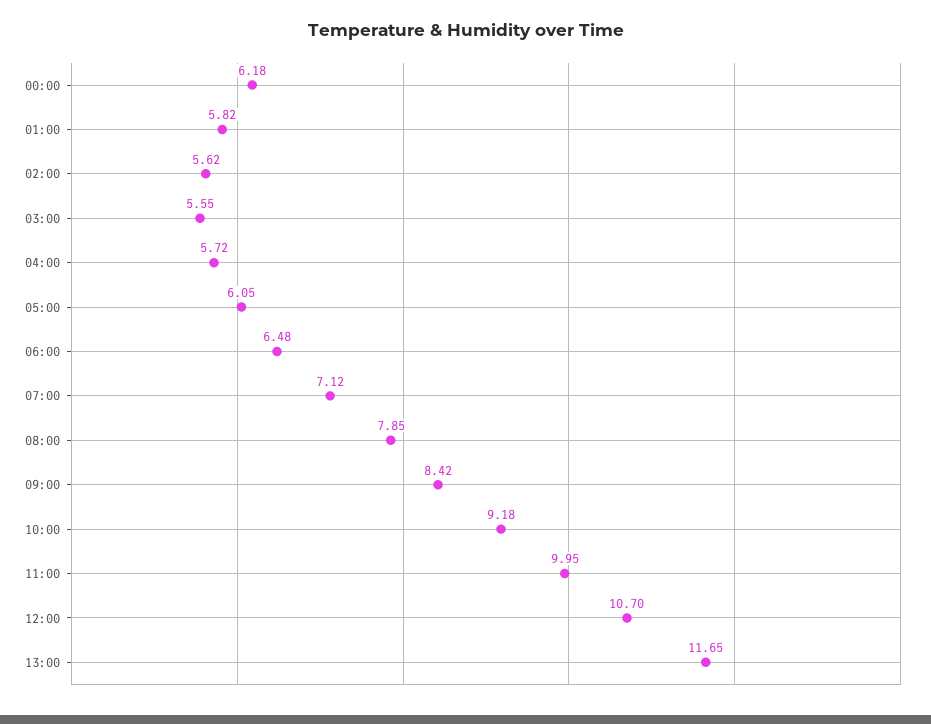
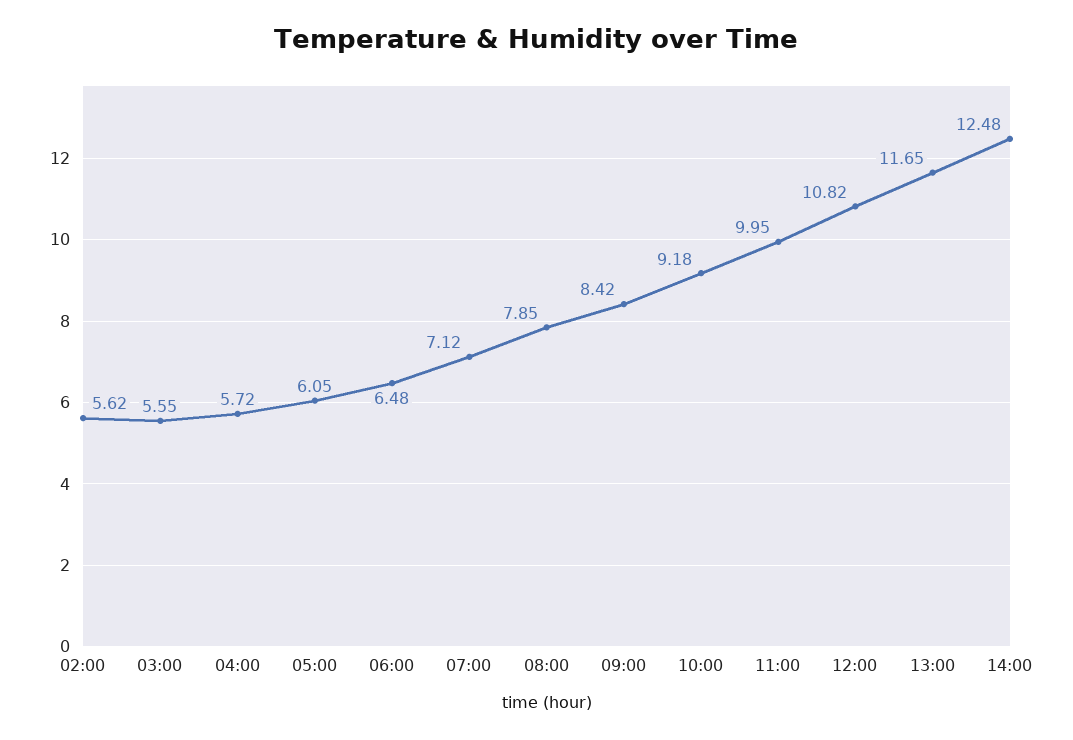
00:00: 6.18 -> none
01:00: 5.82 -> none
12:00: 10.7 -> 10.82
14:00: none -> 12.48

